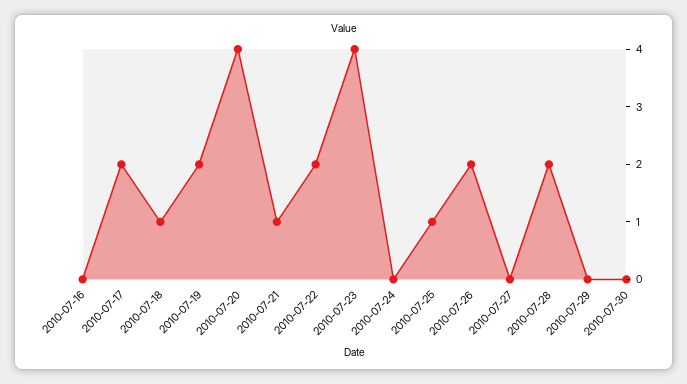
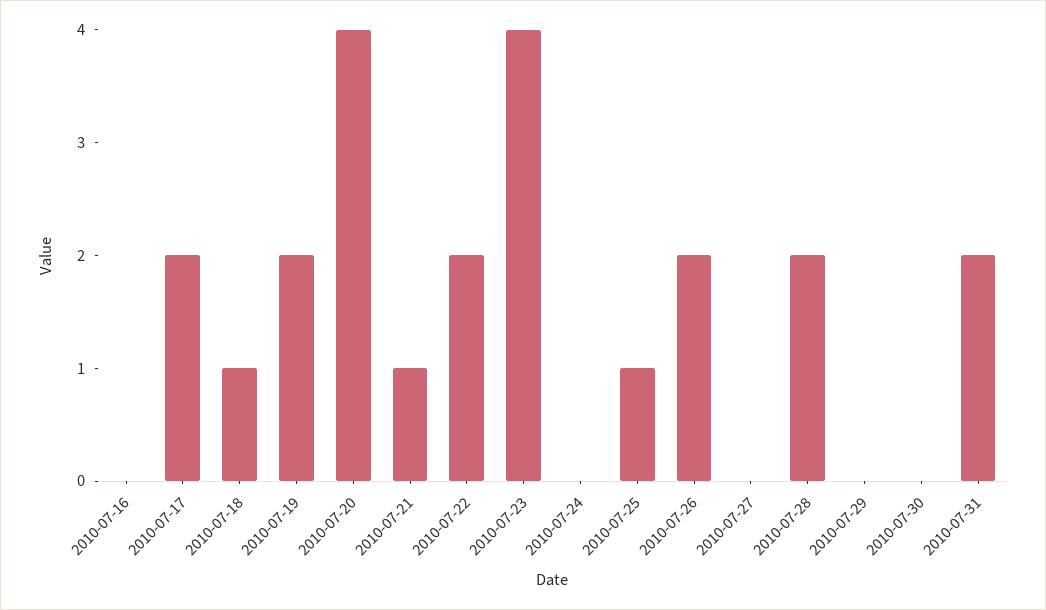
2010-07-31: none -> 2

